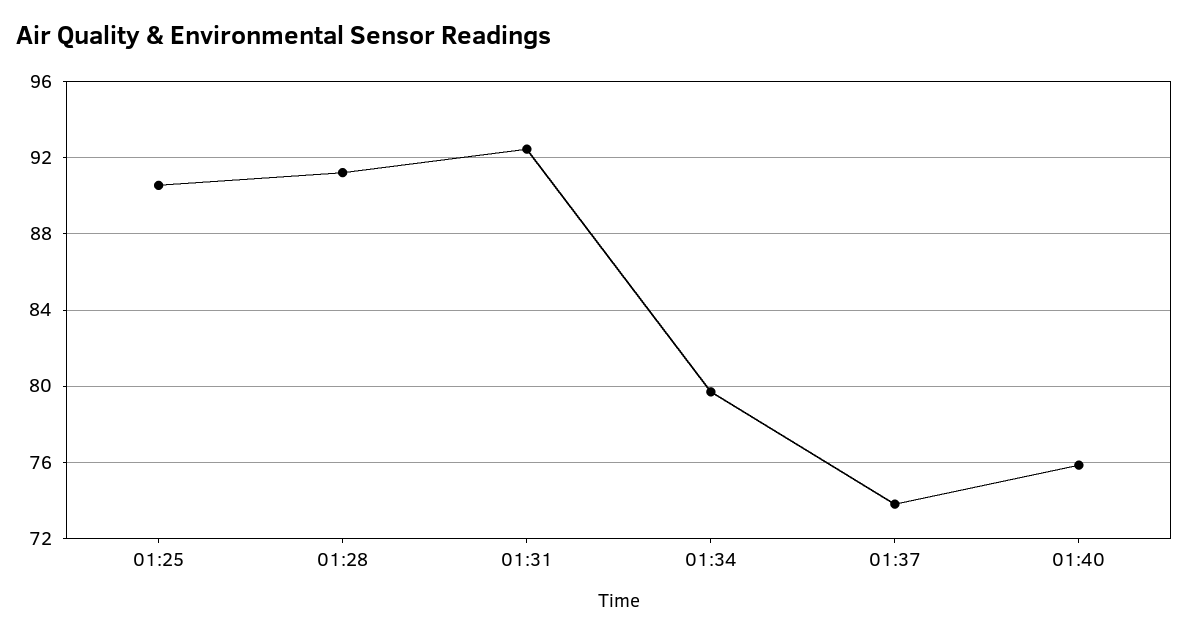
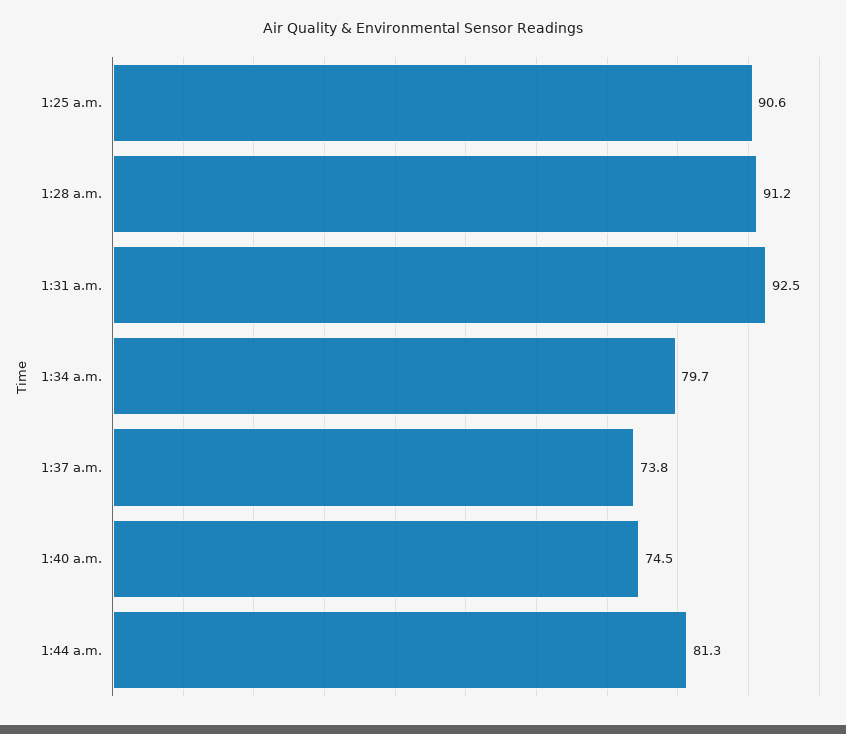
01:40: 76 -> 74.5
1:44 a.m.: none -> 81.3

